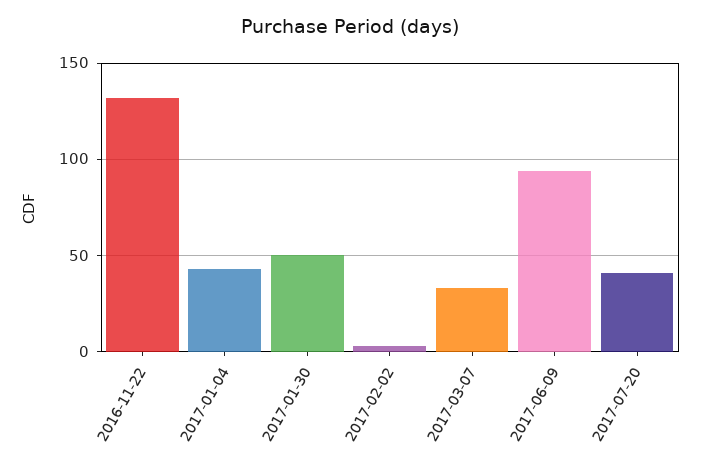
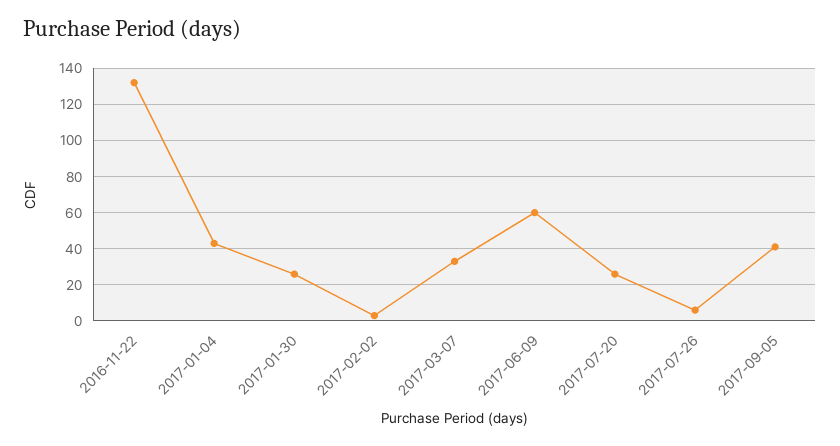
2017-01-30: 50 -> 25
2017-06-09: 95 -> 60
2017-07-20: 40 -> 25
2017-07-26: none -> 5
2017-09-05: none -> 40

